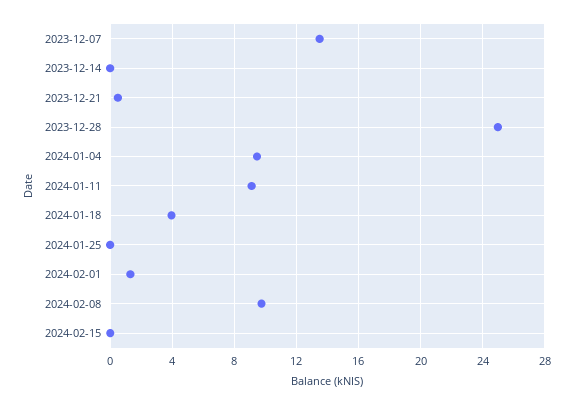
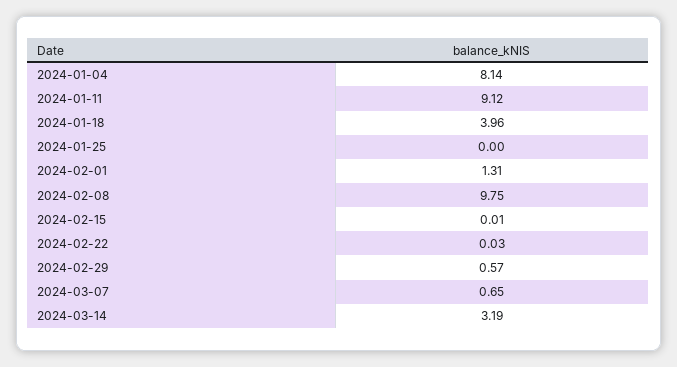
2023-12-07: 13.5 -> none
2023-12-14: 0 -> none
2023-12-21: 0.5 -> none
2023-12-28: 25 -> none
2024-01-04: 9.5 -> 8.14
2024-02-22: none -> 0.03
2024-02-29: none -> 0.57
2024-03-07: none -> 0.65
2024-03-14: none -> 3.19

